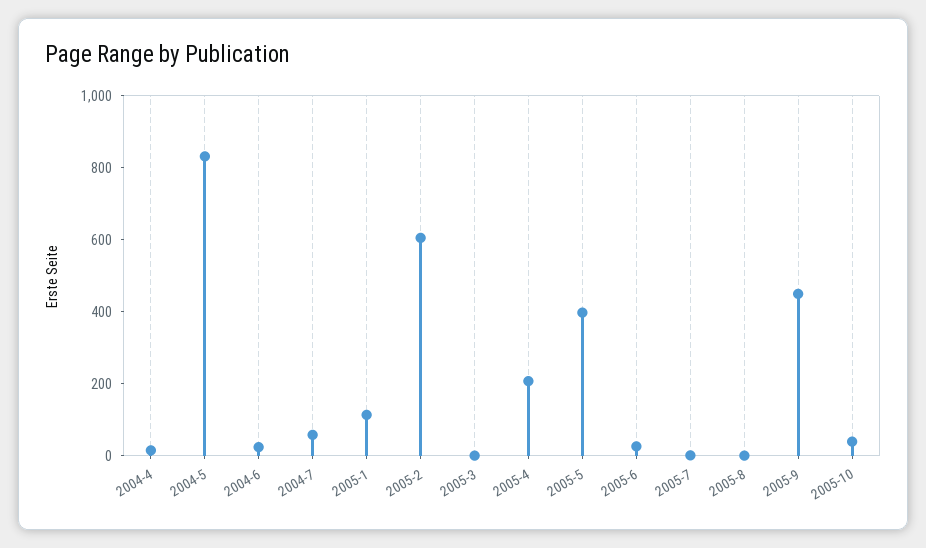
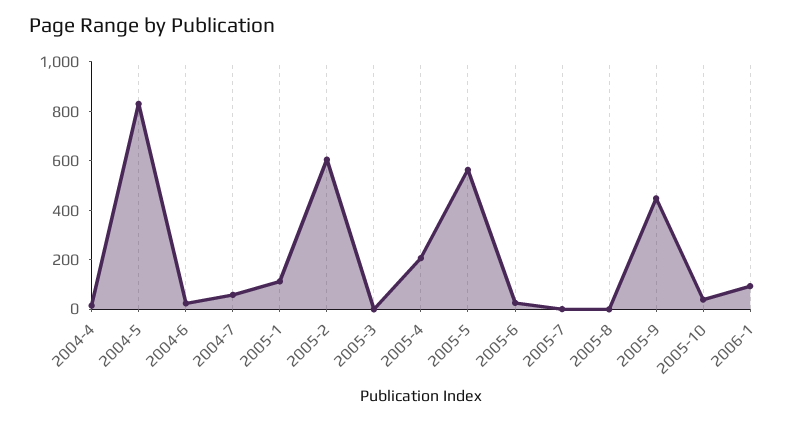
2005-5: 400 -> 550
2006-1: none -> 100

